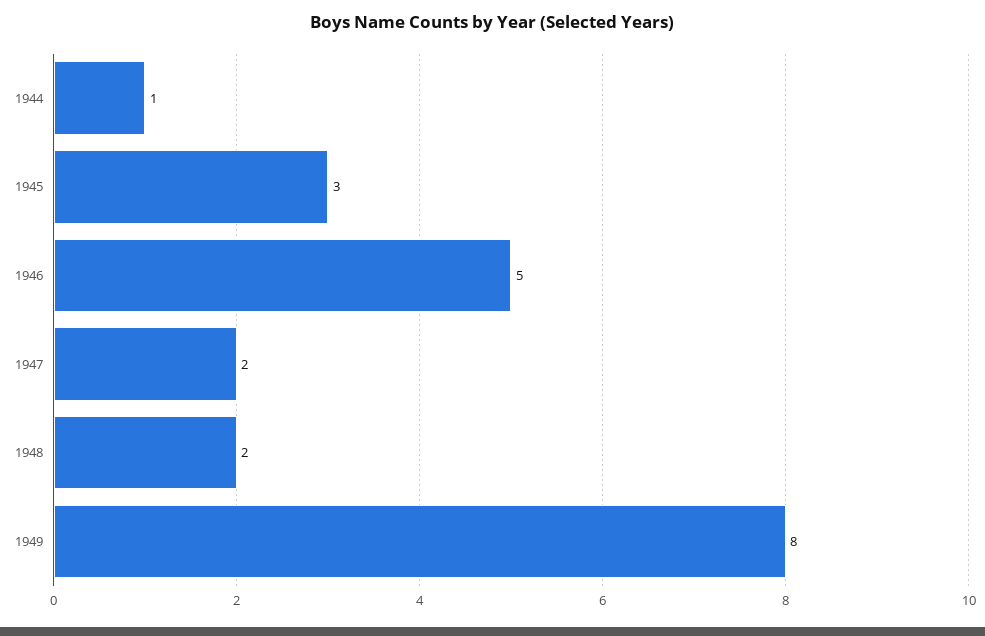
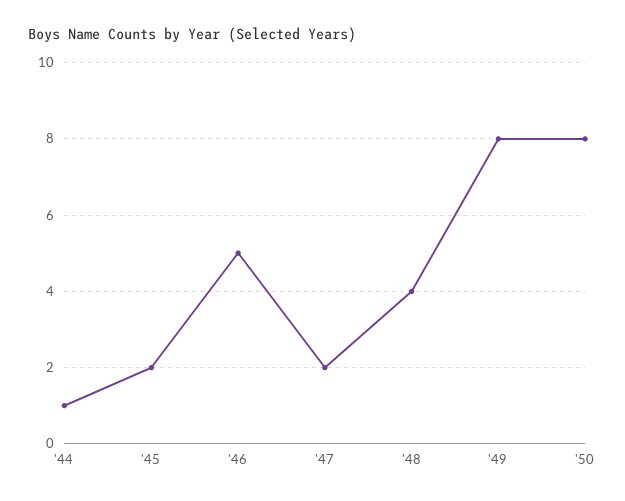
1945: 3 -> 2
1948: 2 -> 4
'50: none -> 8

